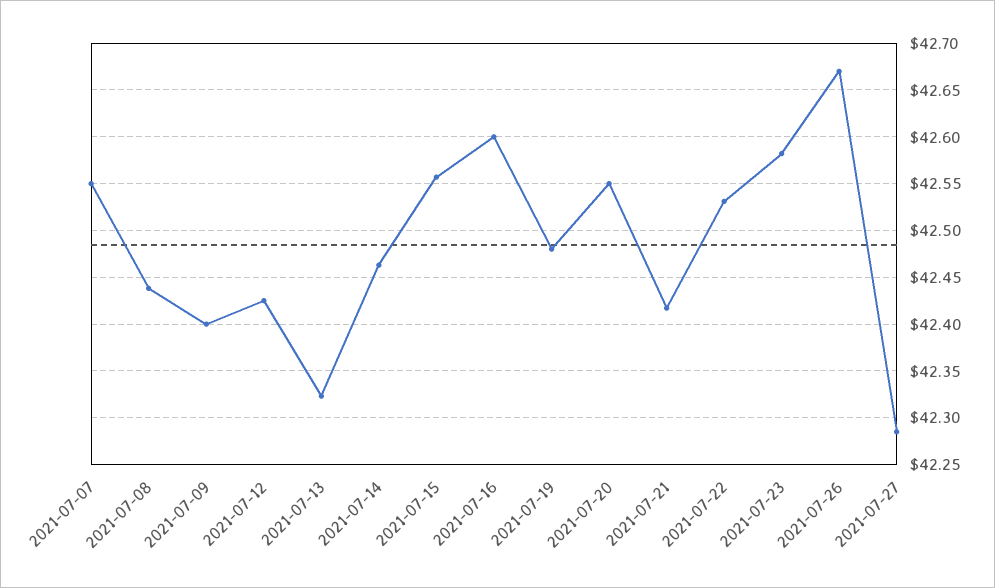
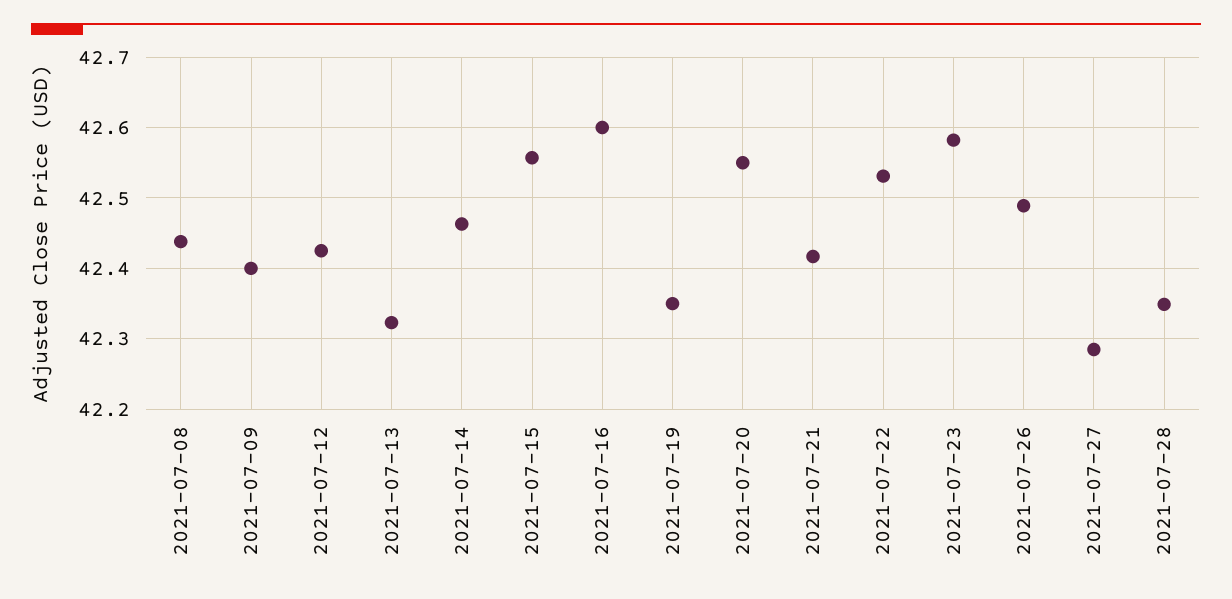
2021-07-07: 42.55 -> none
2021-07-19: 42.48 -> 42.35
2021-07-26: 42.67 -> 42.49
2021-07-28: none -> 42.35

